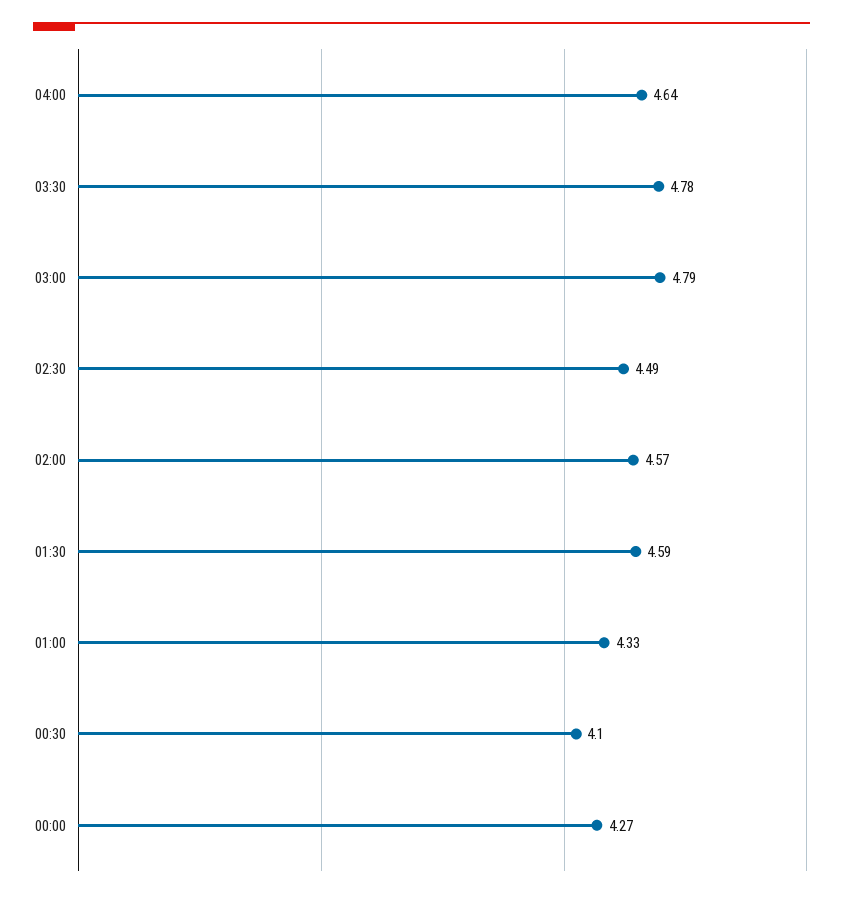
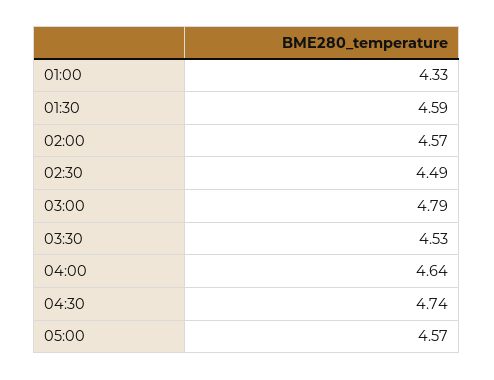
03:30: 4.78 -> 4.53
00:30: 4.1 -> none
00:00: 4.27 -> none
04:30: none -> 4.74
05:00: none -> 4.57

